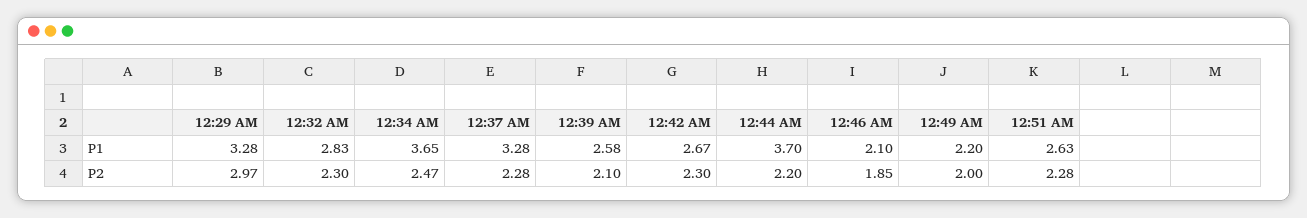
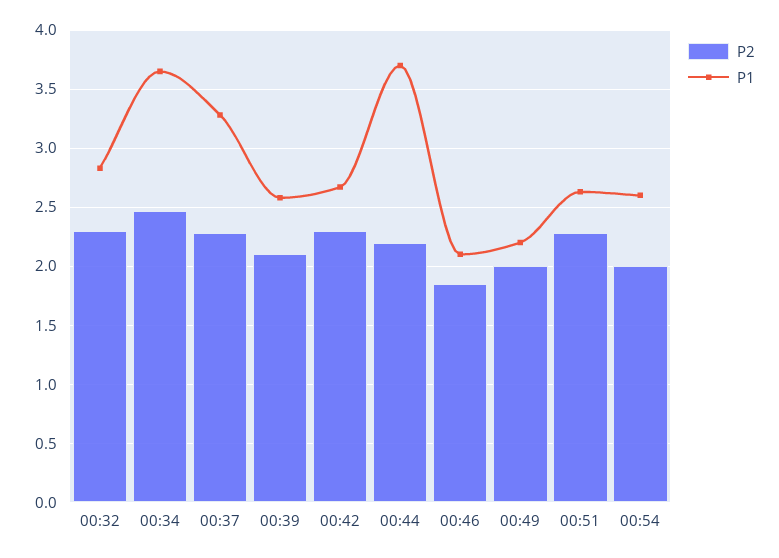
P1, 12:29 AM: 3.28 -> none
P2, 12:29 AM: 2.97 -> none
P2, 00:54: none -> 2
P1, 00:54: none -> 2.6

